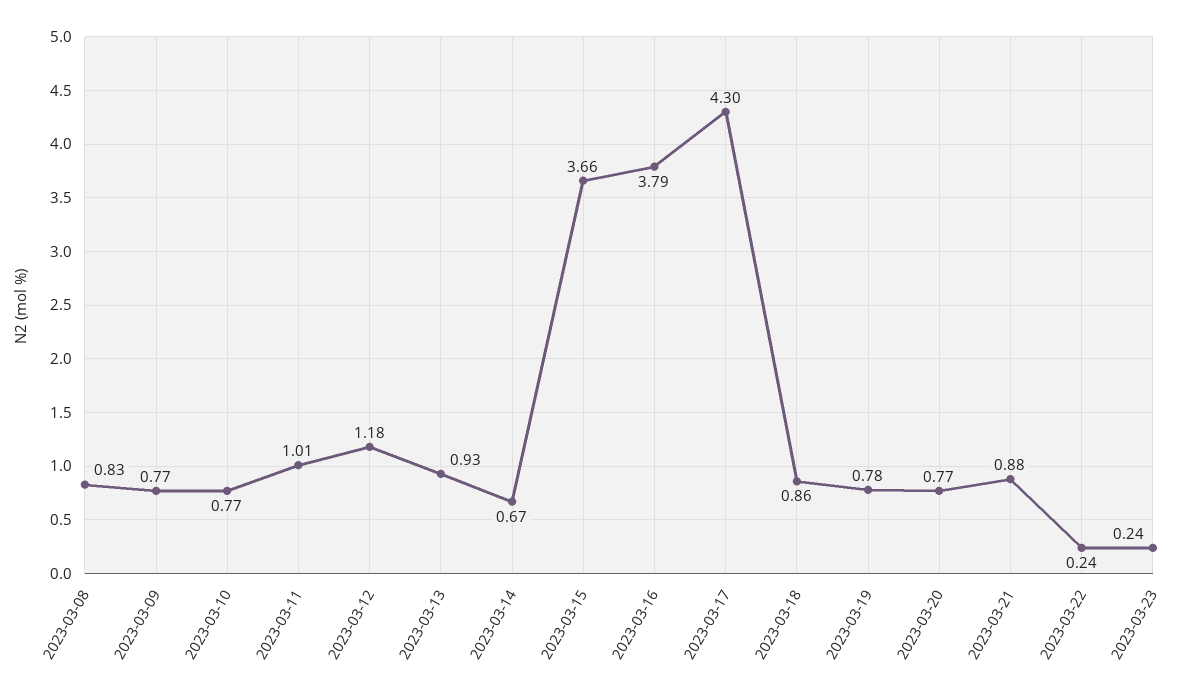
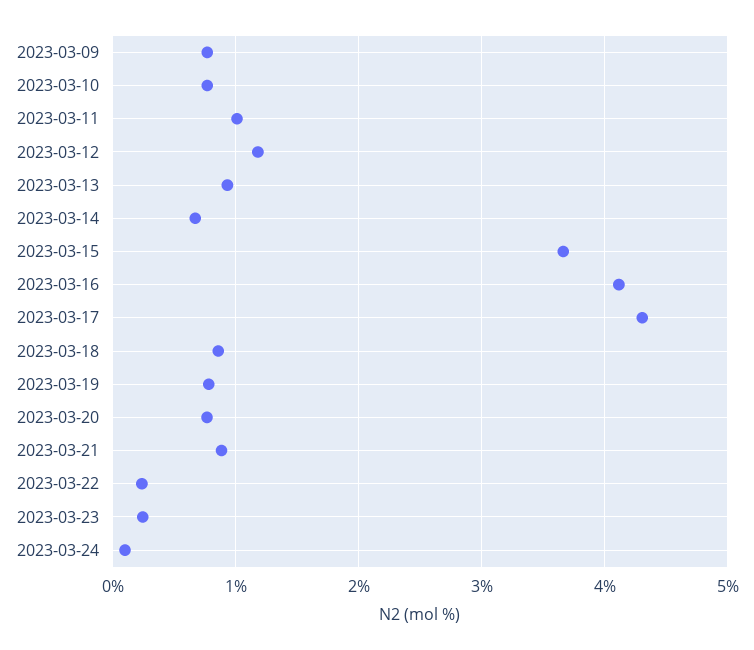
2023-03-08: 0.83 -> none
2023-03-16: 3.79 -> 4.1
2023-03-24: none -> 0.1

